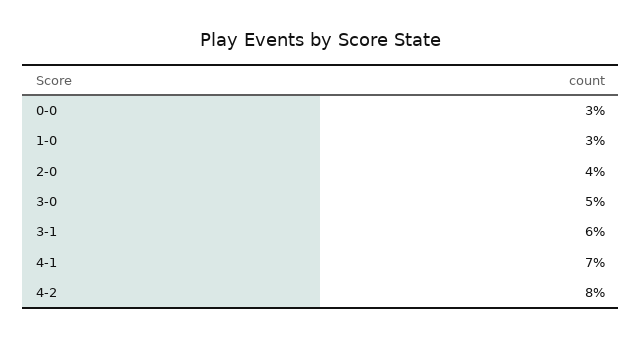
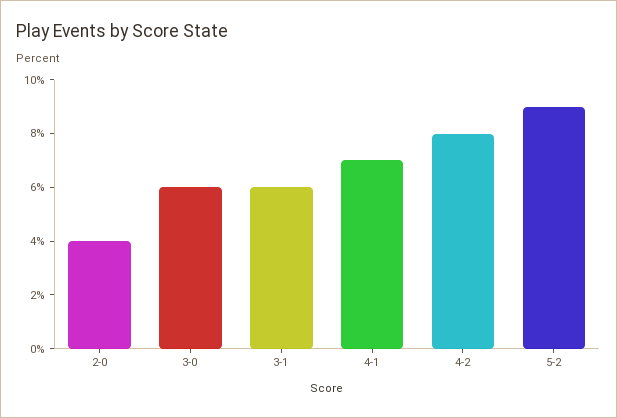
0-0: 3 -> none
1-0: 3 -> none
3-0: 5 -> 6
5-2: none -> 9

